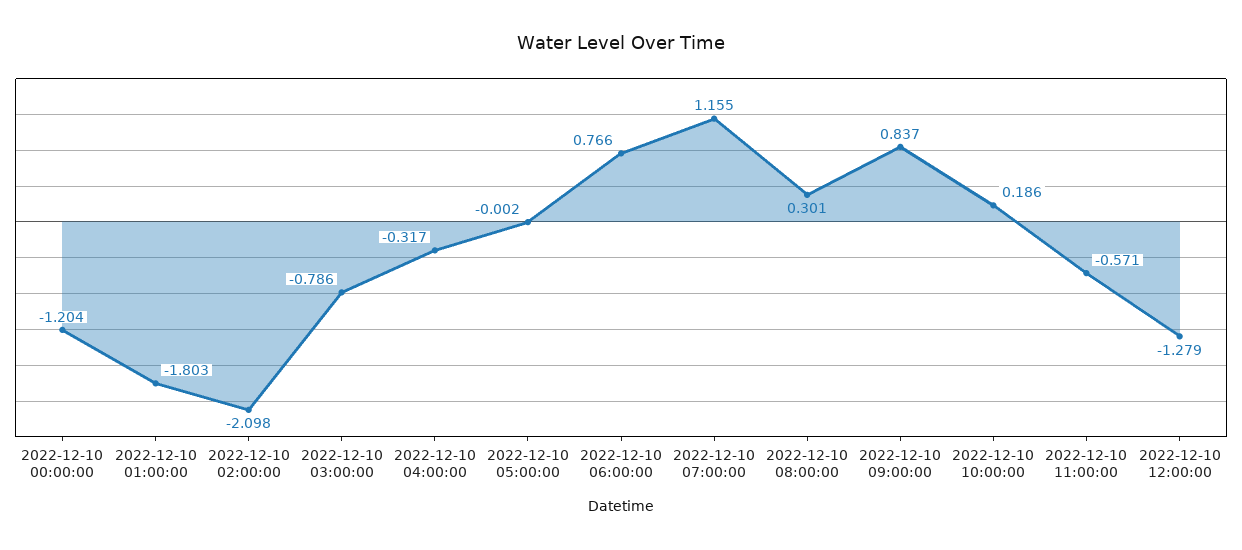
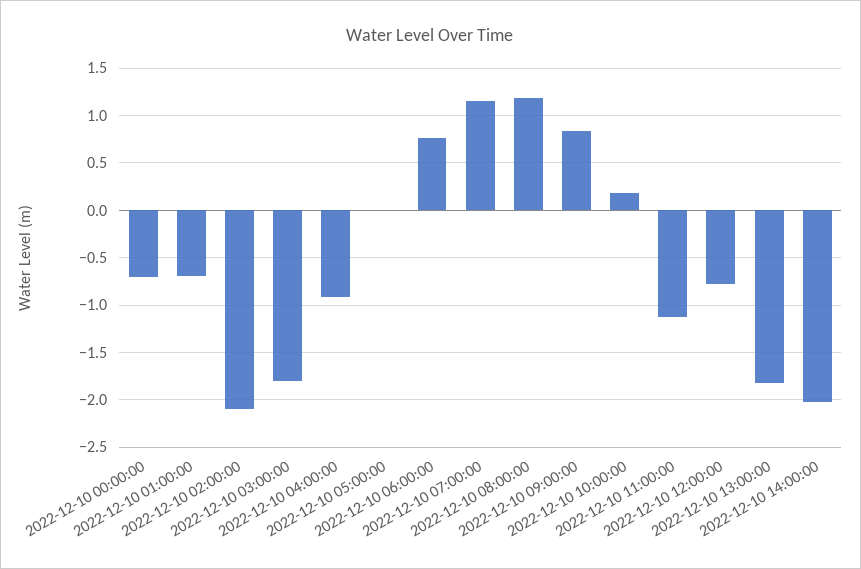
2022-12-10 00:00:00: -1.204 -> -0.7
2022-12-10 01:00:00: -1.803 -> -0.7
2022-12-10 03:00:00: -0.786 -> -1.8
2022-12-10 04:00:00: -0.317 -> -0.9
2022-12-10 08:00:00: 0.301 -> 1.2
2022-12-10 11:00:00: -0.571 -> -1.1
2022-12-10 12:00:00: -1.279 -> -0.8
2022-12-10 13:00:00: none -> -1.8
2022-12-10 14:00:00: none -> -2

